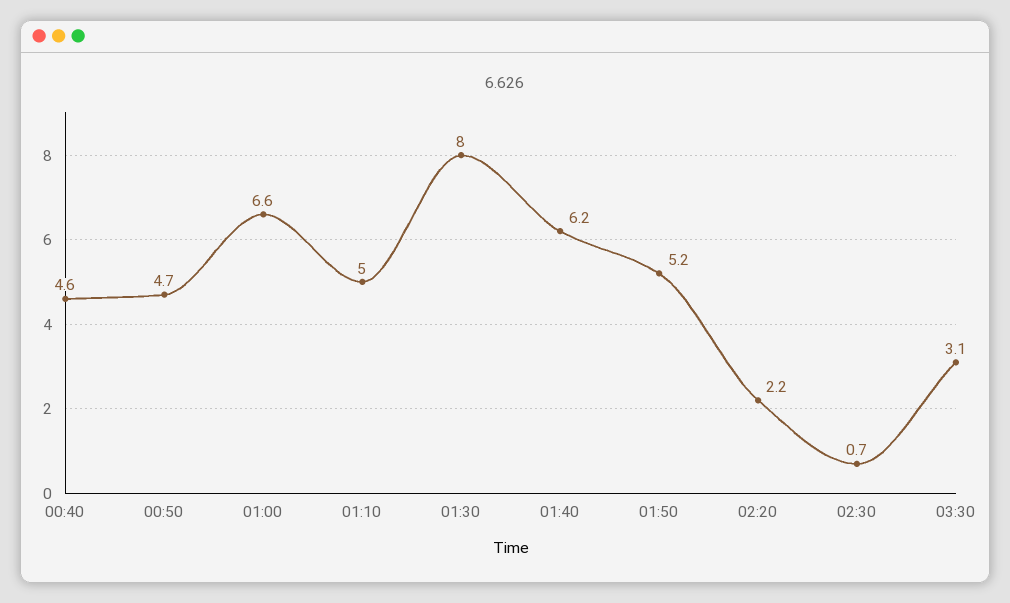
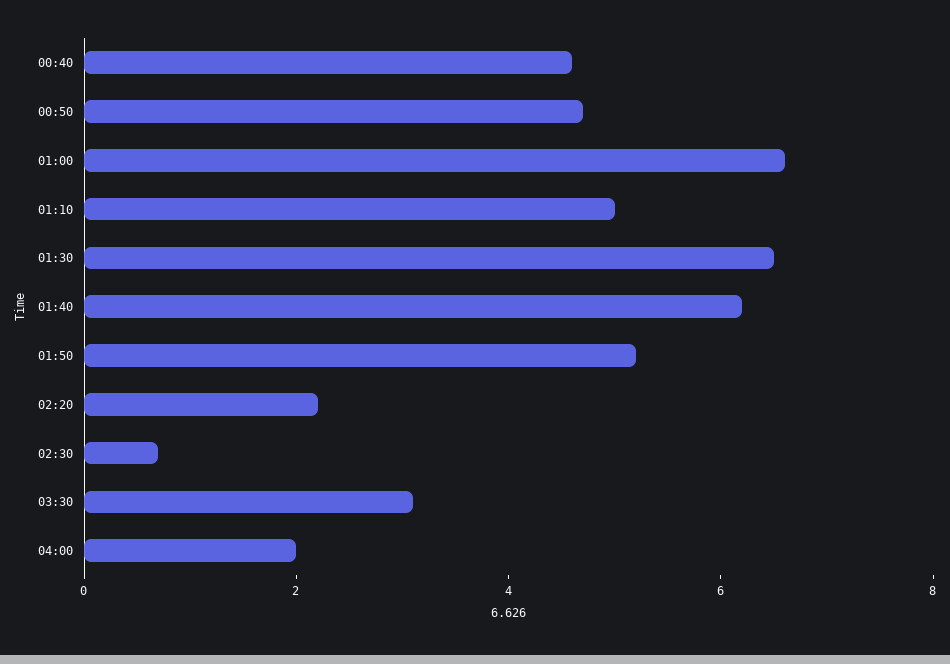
01:30: 8 -> 6.5
04:00: none -> 2

